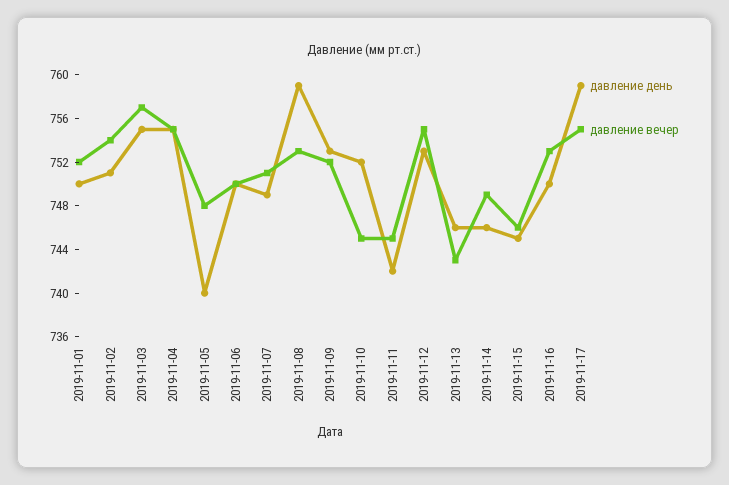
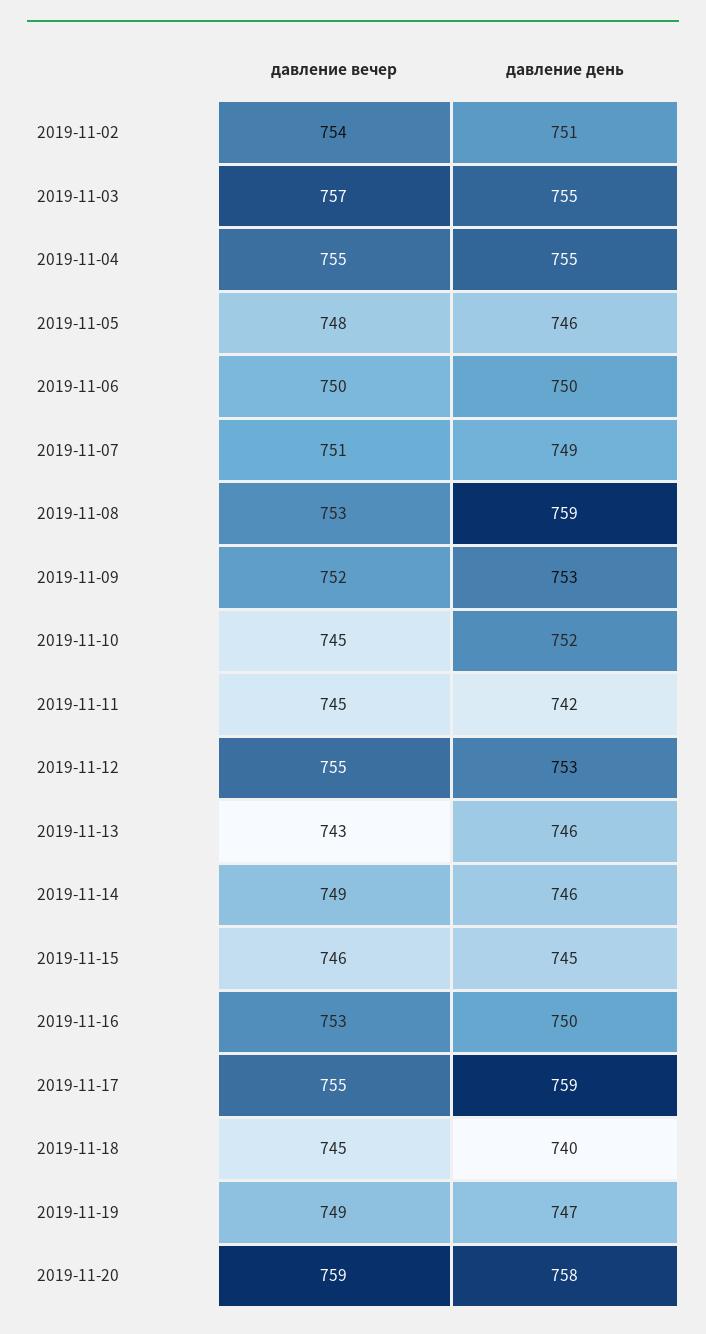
давление день, 2019-11-01: 750 -> none
давление вечер, 2019-11-01: 752 -> none
давление день, 2019-11-05: 740 -> 746
давление вечер, 2019-11-18: none -> 745
давление день, 2019-11-18: none -> 740
давление вечер, 2019-11-19: none -> 749
давление день, 2019-11-19: none -> 747
давление вечер, 2019-11-20: none -> 759
давление день, 2019-11-20: none -> 758

